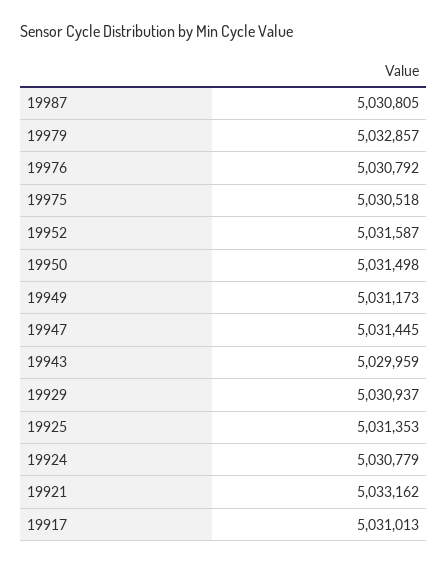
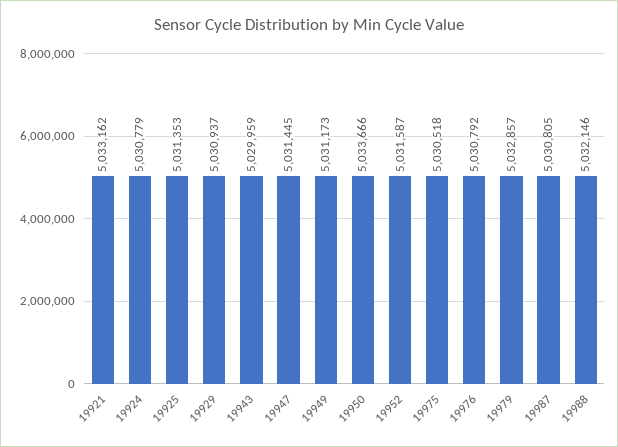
19950: 5031498 -> 5033666
19917: 5031013 -> none
19988: none -> 5032146

